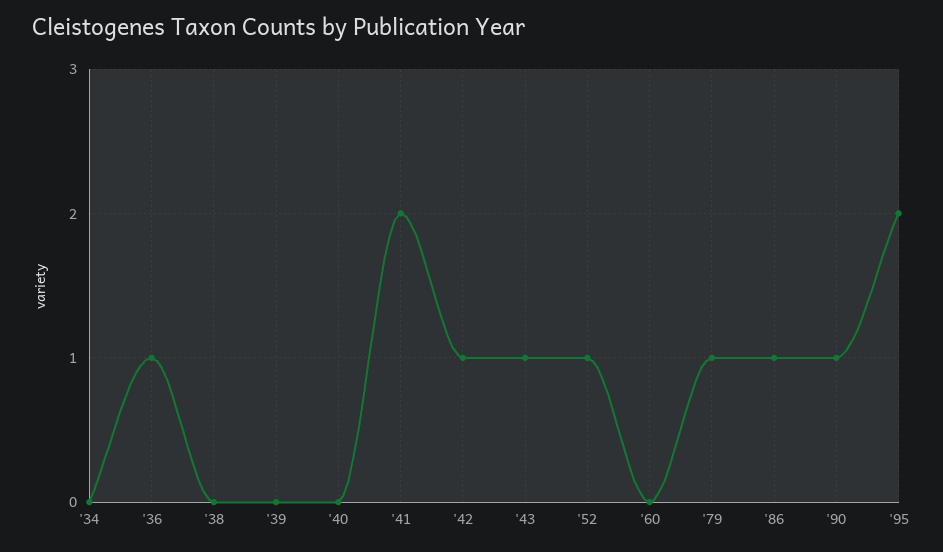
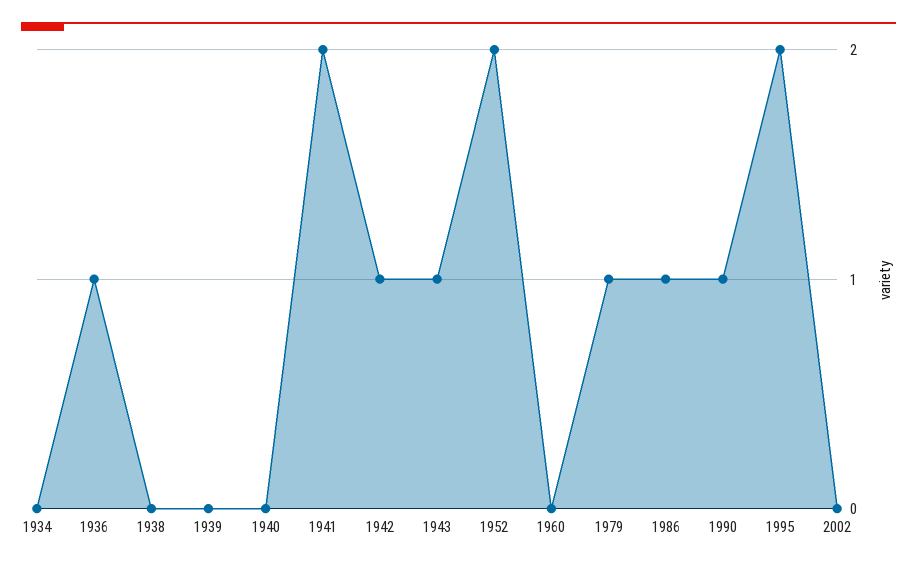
'52: 1 -> 2
2002: none -> 0

